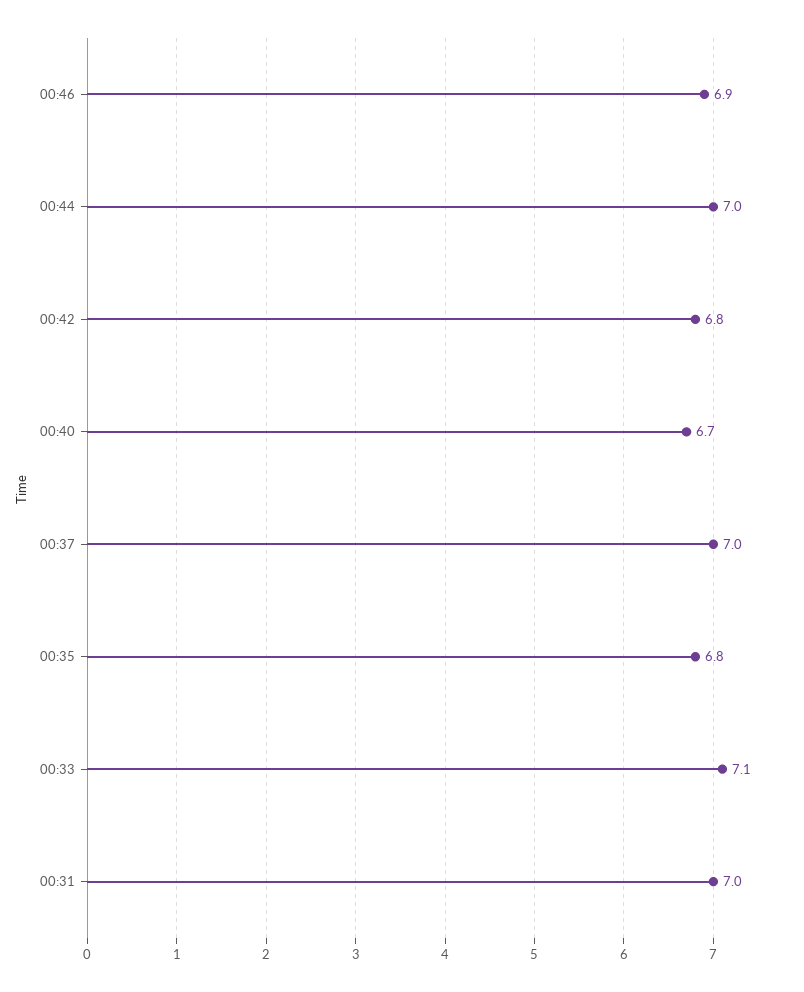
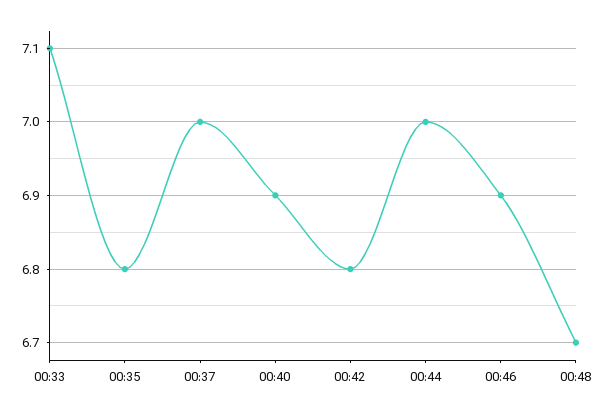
00:40: 6.7 -> 6.9
00:31: 7 -> none
00:48: none -> 6.7

